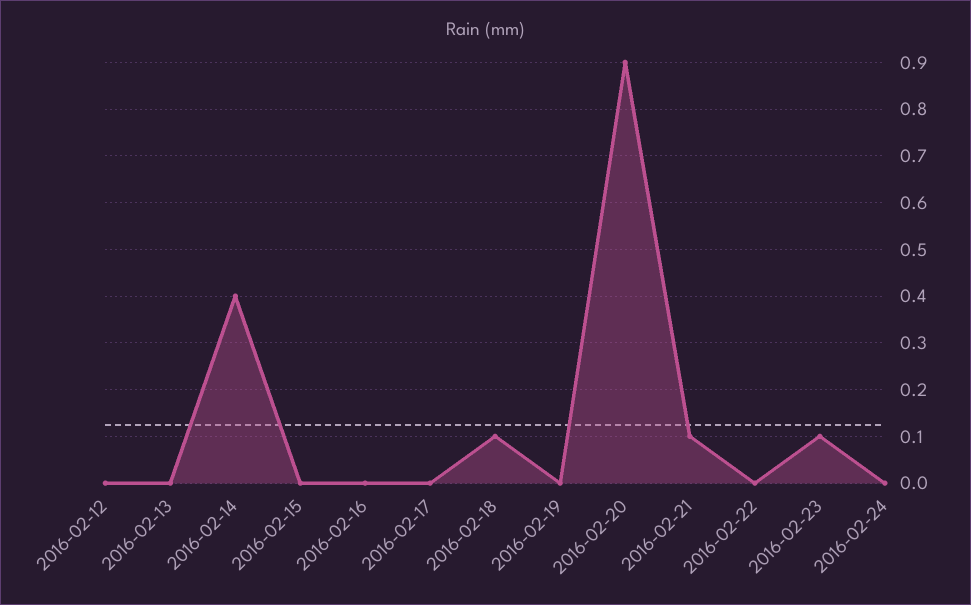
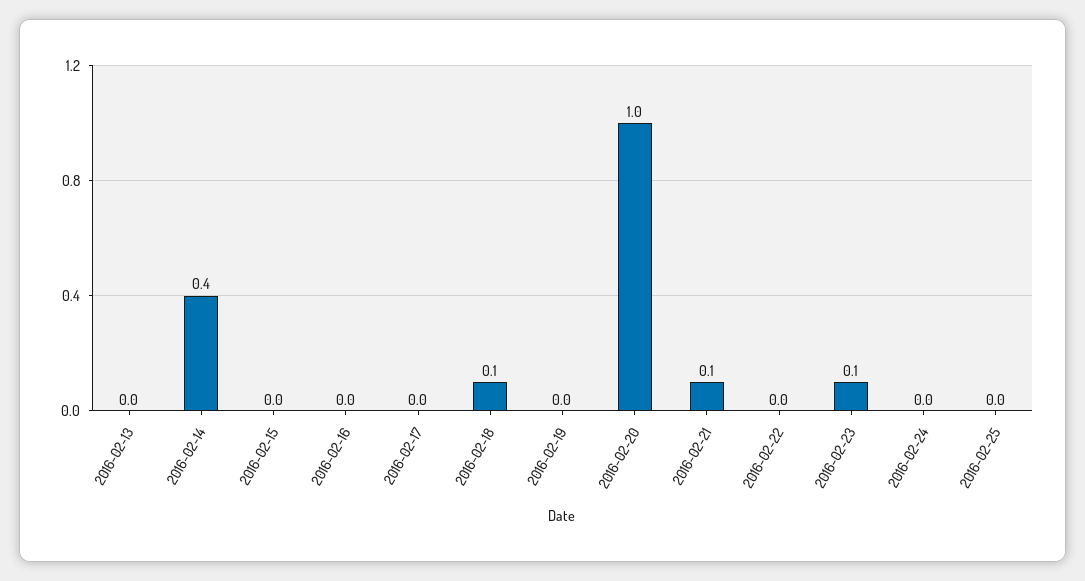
2016-02-12: 0 -> none
2016-02-20: 0.9 -> 1
2016-02-25: none -> 0

